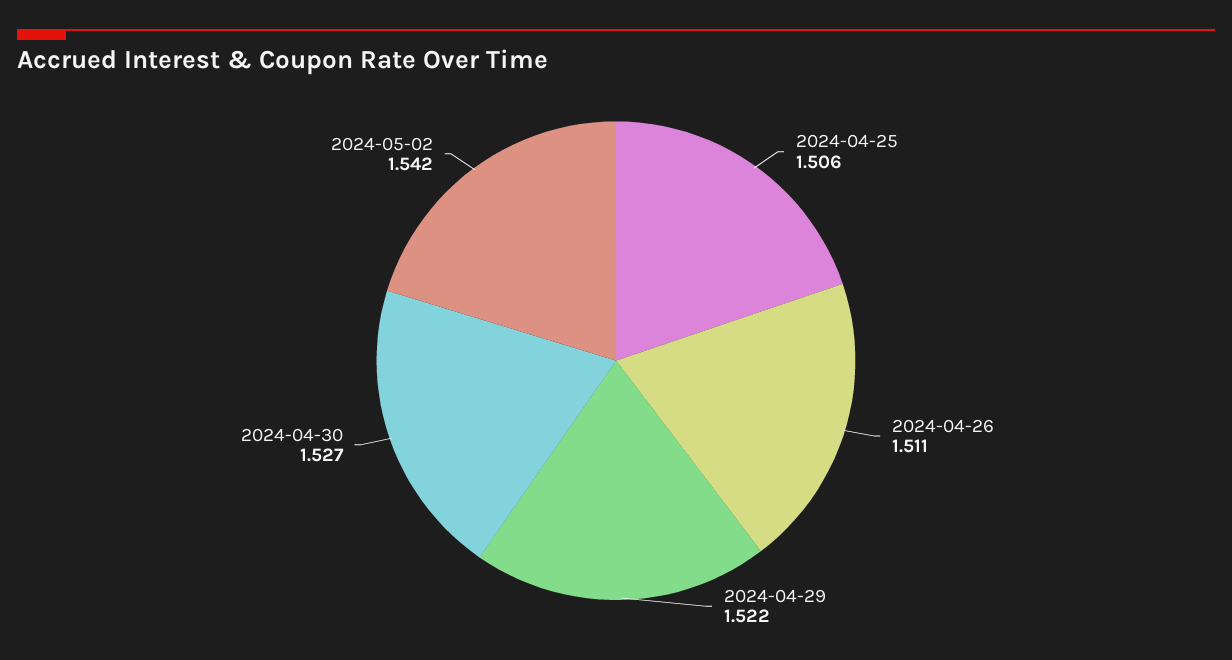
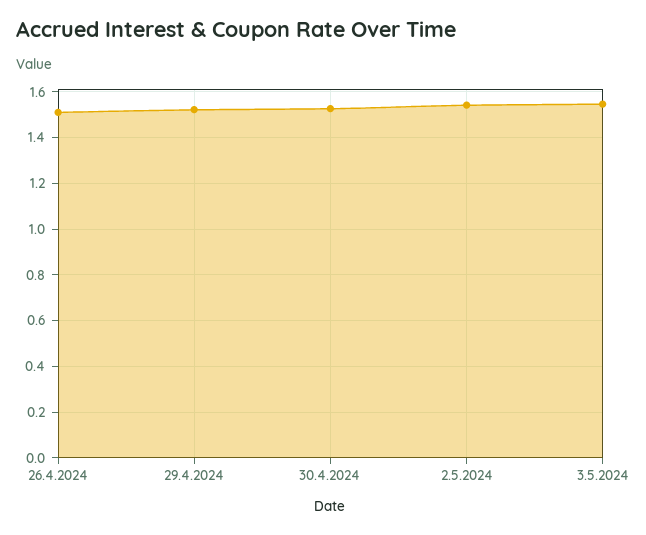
2024-04-25: 1.506 -> none
3.5.2024: none -> 1.55

